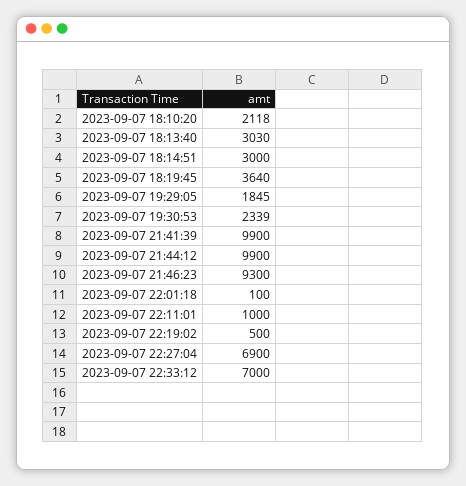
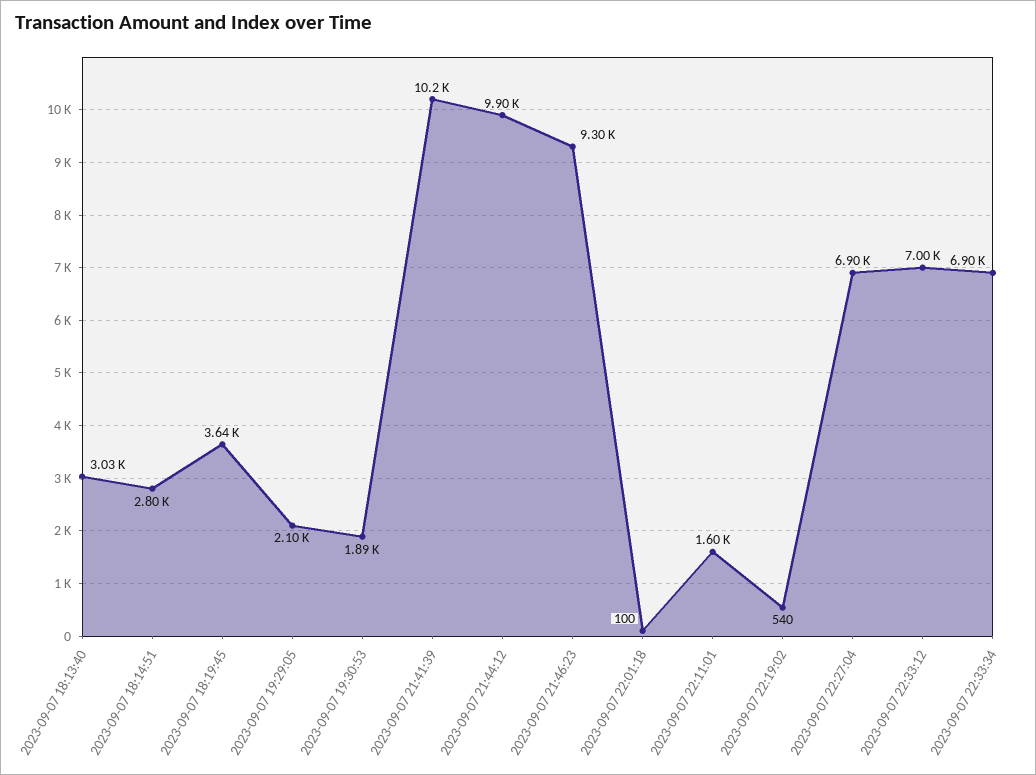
2023-09-07 18:10:20: 2118 -> none
2023-09-07 18:14:51: 3000 -> 2800
2023-09-07 19:29:05: 1845 -> 2100
2023-09-07 19:30:53: 2339 -> 1890
2023-09-07 21:41:39: 9900 -> 10200
2023-09-07 22:11:01: 1000 -> 1600
2023-09-07 22:19:02: 500 -> 540
2023-09-07 22:33:34: none -> 6900

